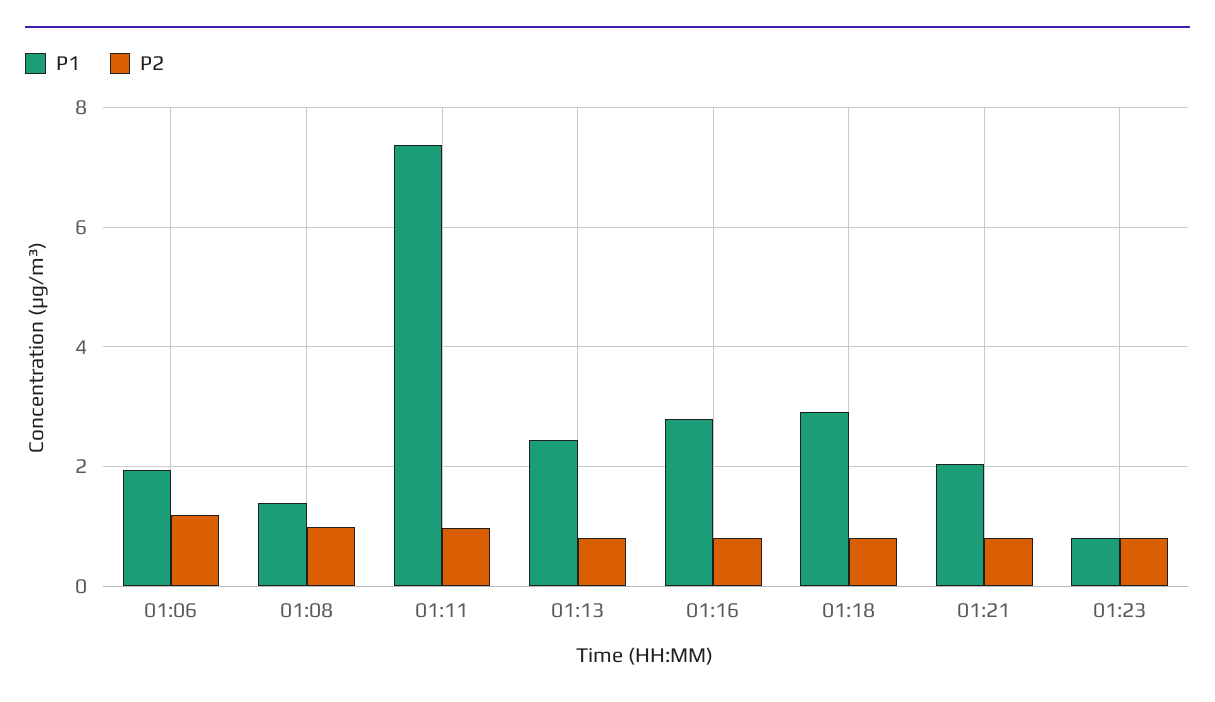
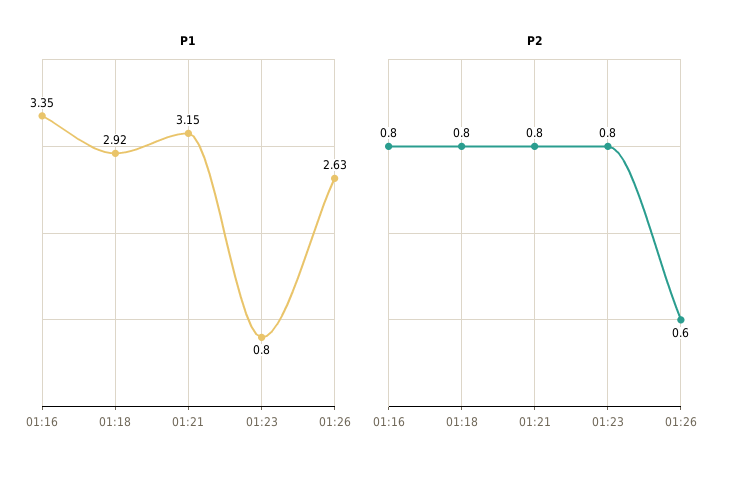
P1, 01:06: 2 -> none
P2, 01:06: 1.2 -> none
P1, 01:08: 1.4 -> none
P2, 01:08: 1 -> none
P1, 01:11: 7.4 -> none
P2, 01:11: 1 -> none
P1, 01:13: 2.4 -> none
P2, 01:13: 0.8 -> none
P1, 01:16: 2.8 -> 3.35
P1, 01:21: 2 -> 3.15
P1, 01:26: none -> 2.63
P2, 01:26: none -> 0.6

